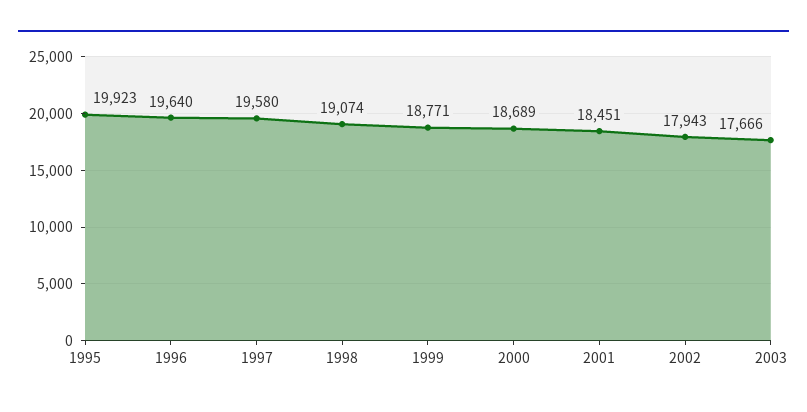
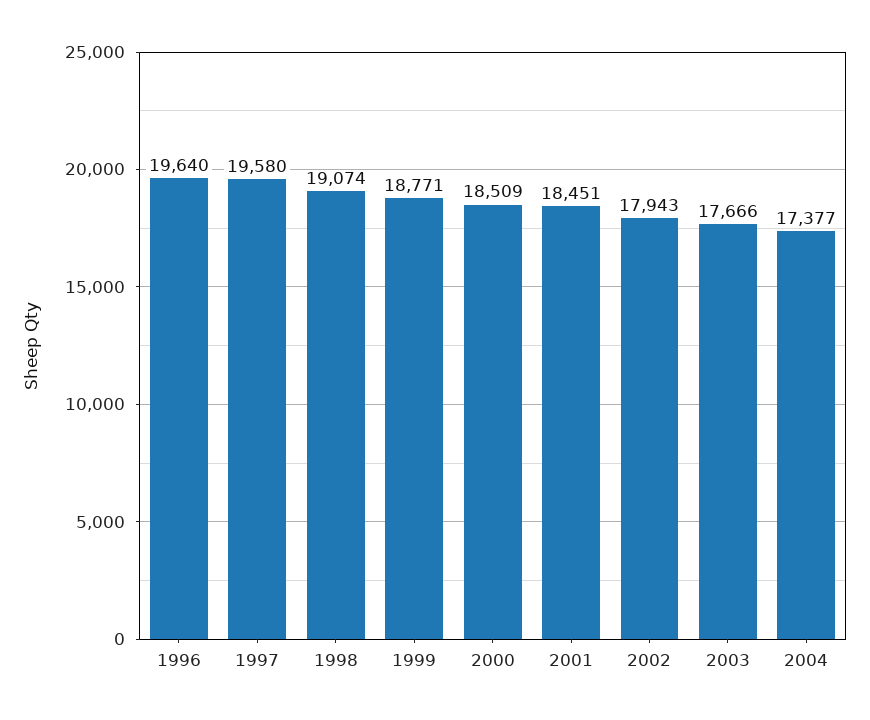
1995: 19923 -> none
2000: 18689 -> 18509
2004: none -> 17377

